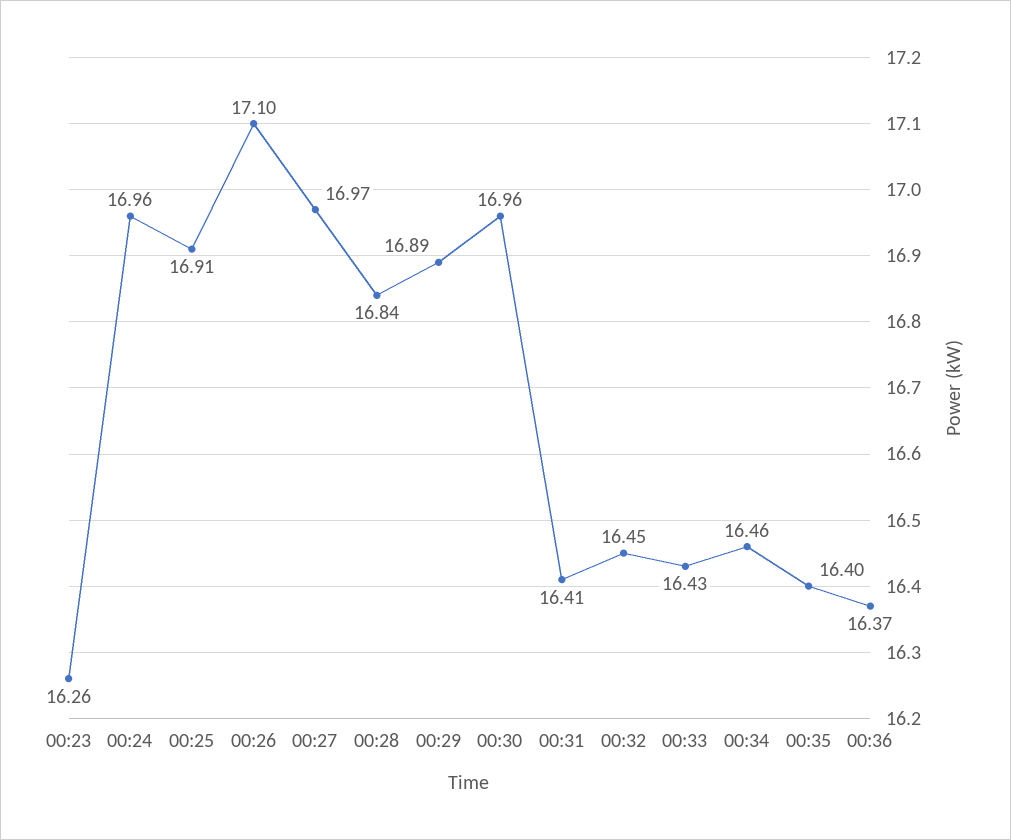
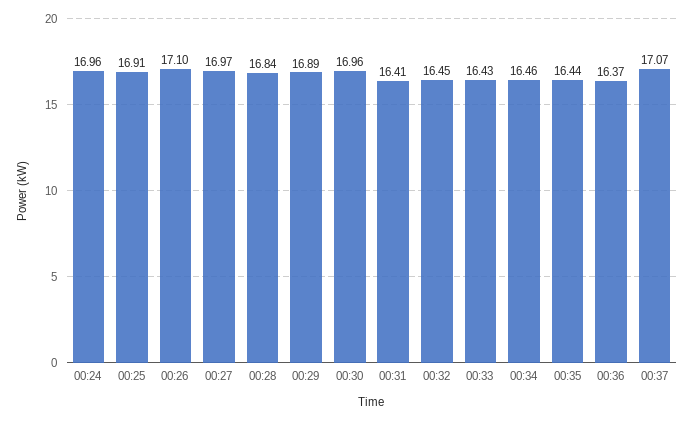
00:23: 16.26 -> none
00:35: 16.4 -> 16.44
00:37: none -> 17.07

